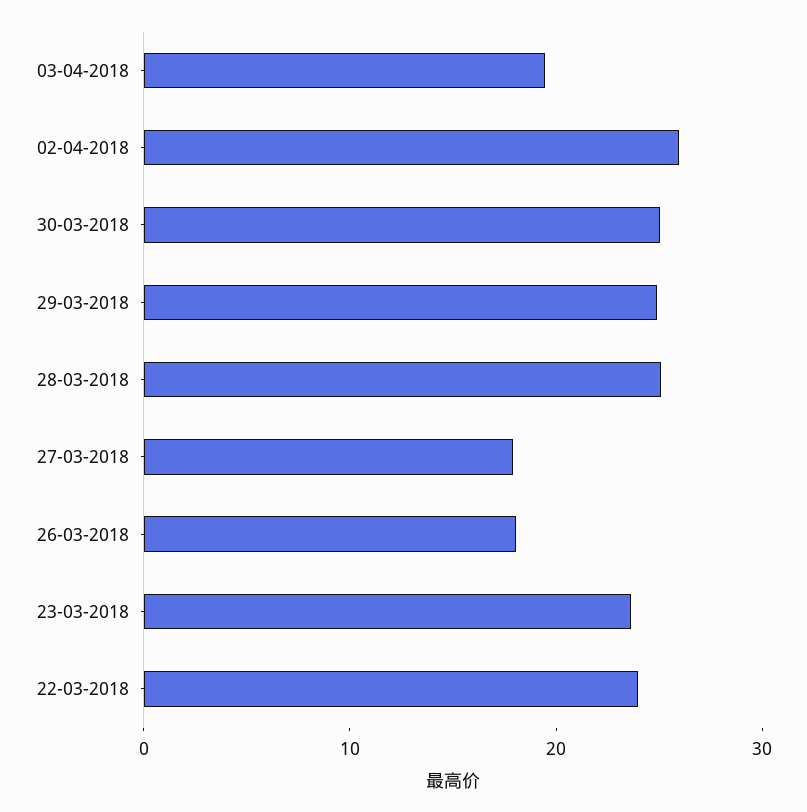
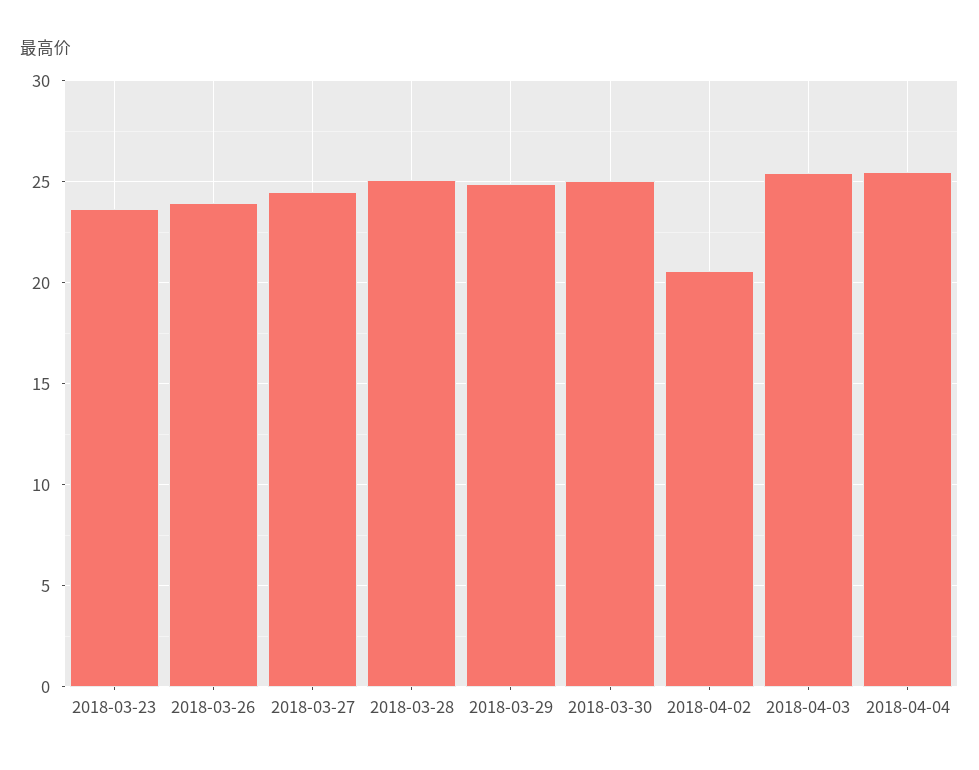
03-04-2018: 20 -> 25.5
02-04-2018: 26 -> 20.5
27-03-2018: 18 -> 24.5
26-03-2018: 18 -> 24
22-03-2018: 24 -> none
2018-04-04: none -> 25.5

